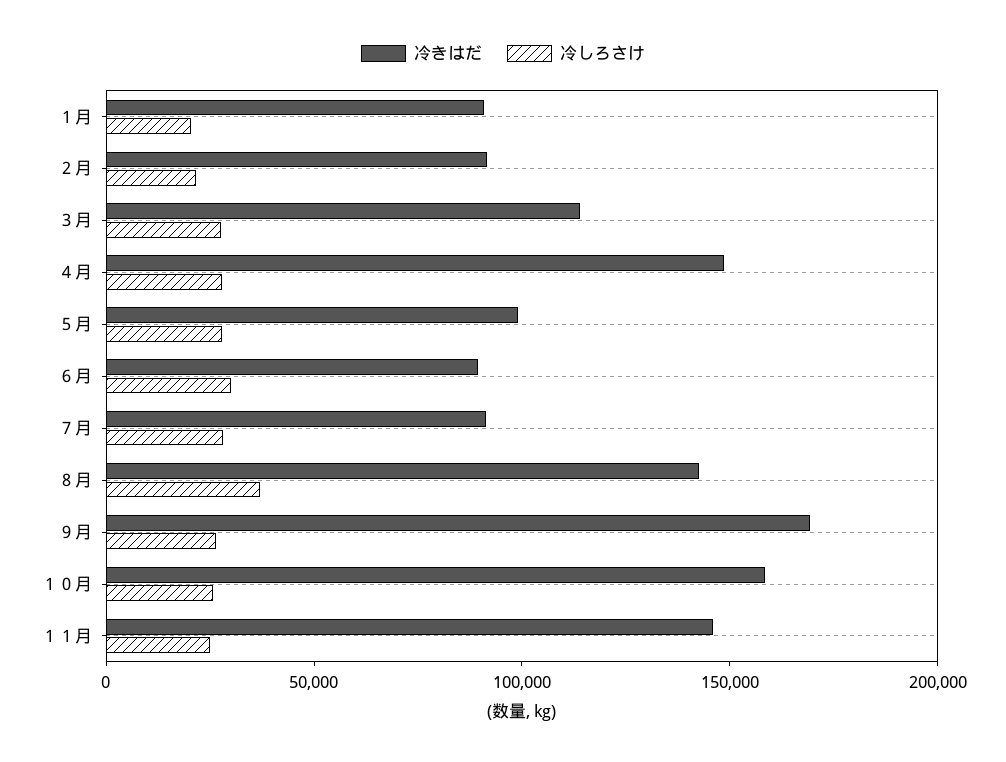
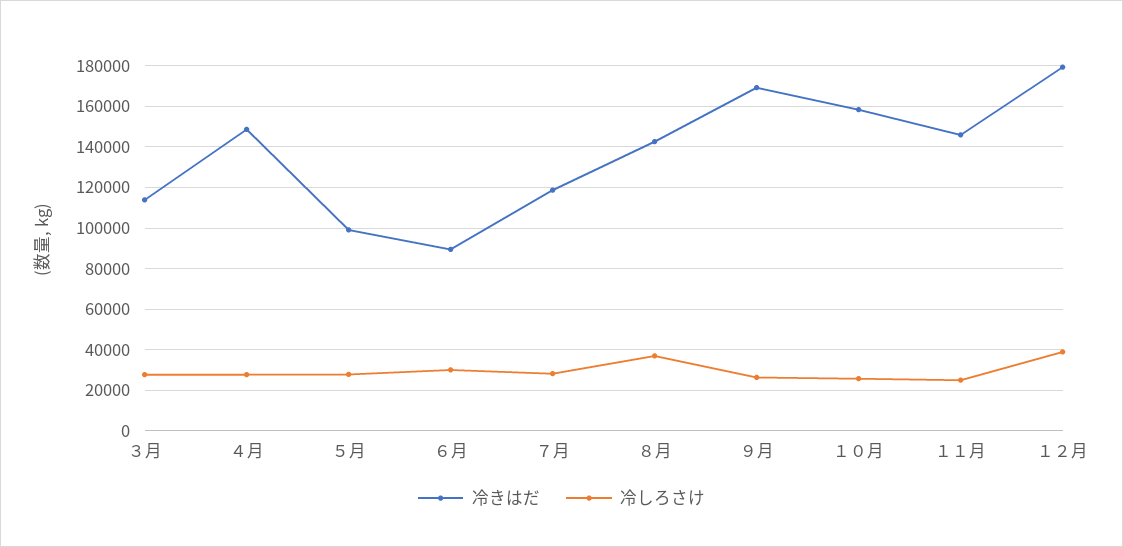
冷きはだ, １月: 90000 -> none
冷しろさけ, １月: 20000 -> none
冷きはだ, ２月: 90000 -> none
冷しろさけ, ２月: 20000 -> none
冷きはだ, ７月: 90000 -> 120000
冷きはだ, １２月: none -> 180000
冷しろさけ, １２月: none -> 40000

